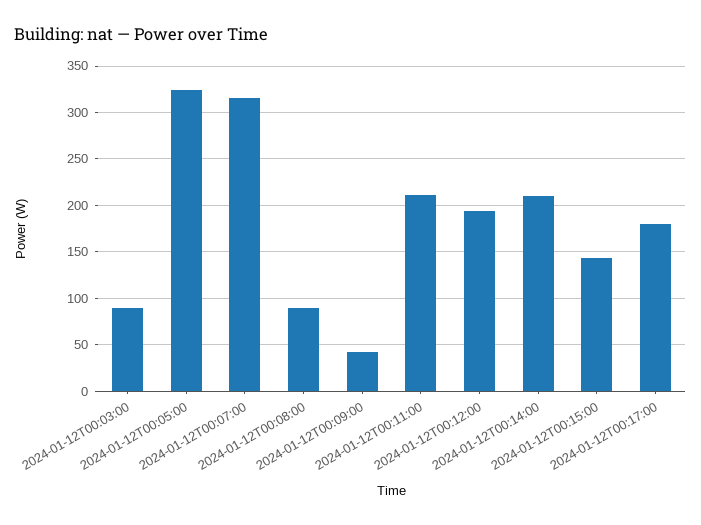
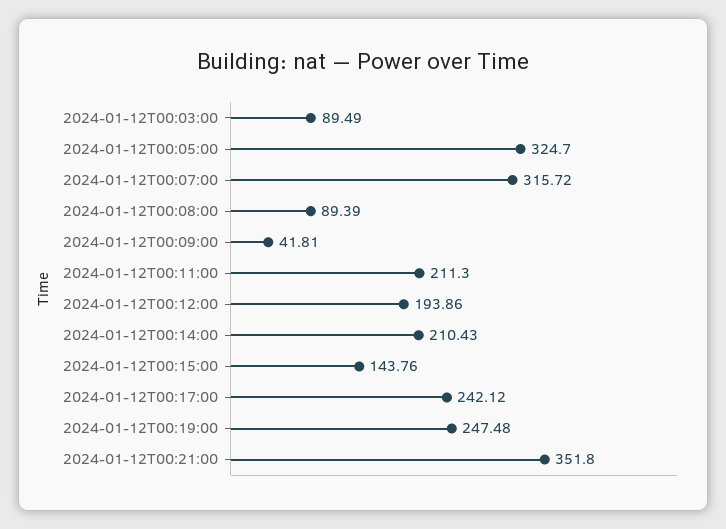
2024-01-12T00:17:00: 180 -> 242.12
2024-01-12T00:19:00: none -> 247.48
2024-01-12T00:21:00: none -> 351.8

